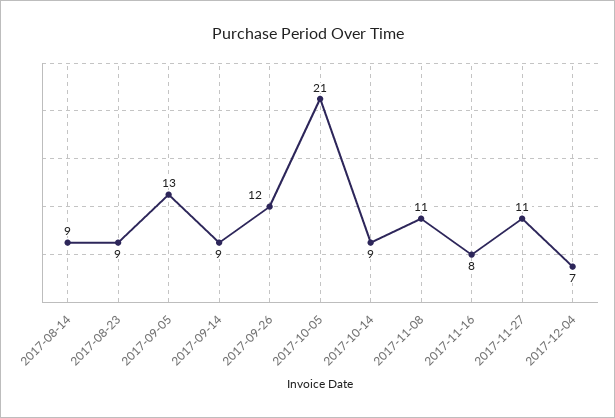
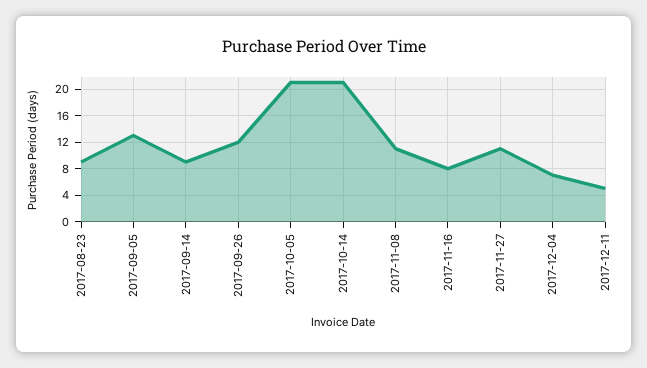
2017-08-14: 9 -> none
2017-10-14: 9 -> 21
2017-12-11: none -> 5

